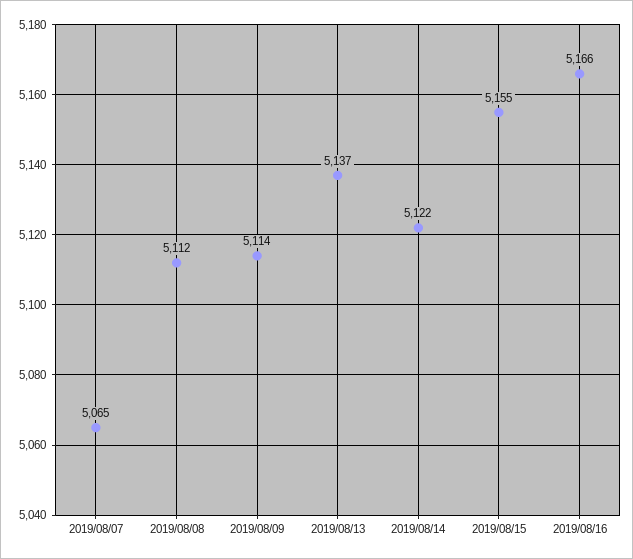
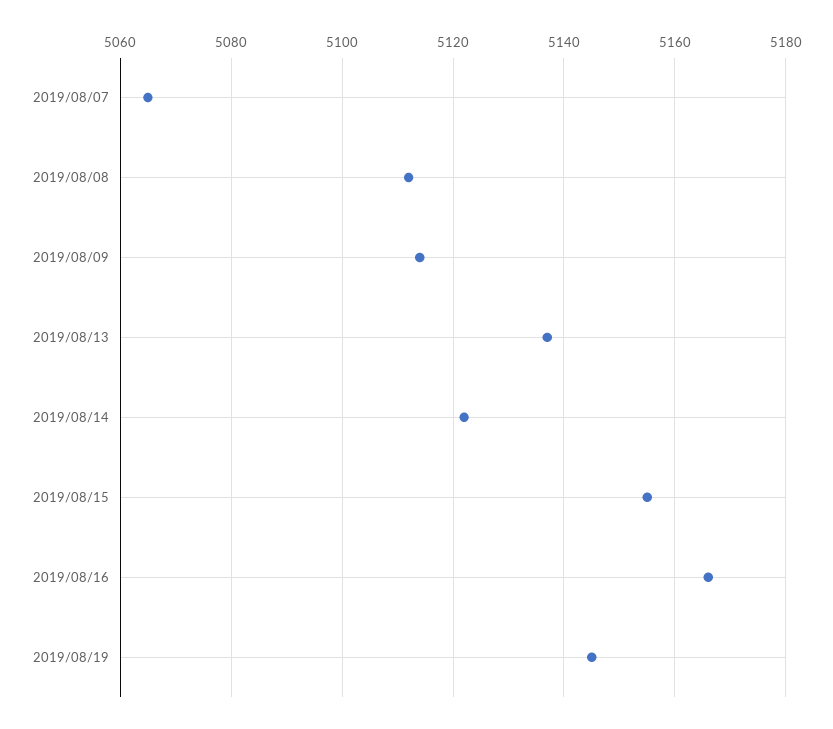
2019/08/19: none -> 5145

